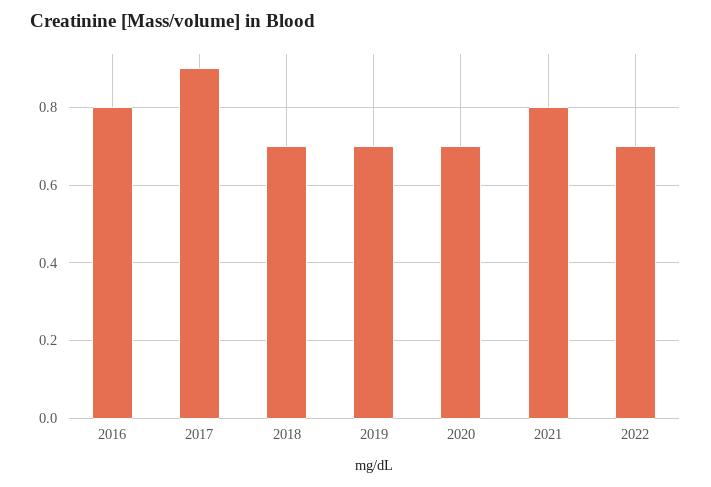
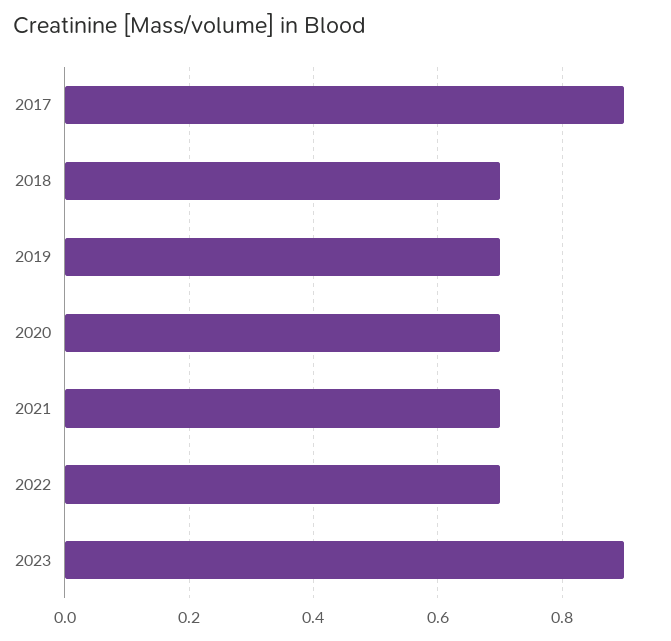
2016: 0.8 -> none
2021: 0.8 -> 0.7
2023: none -> 0.9

